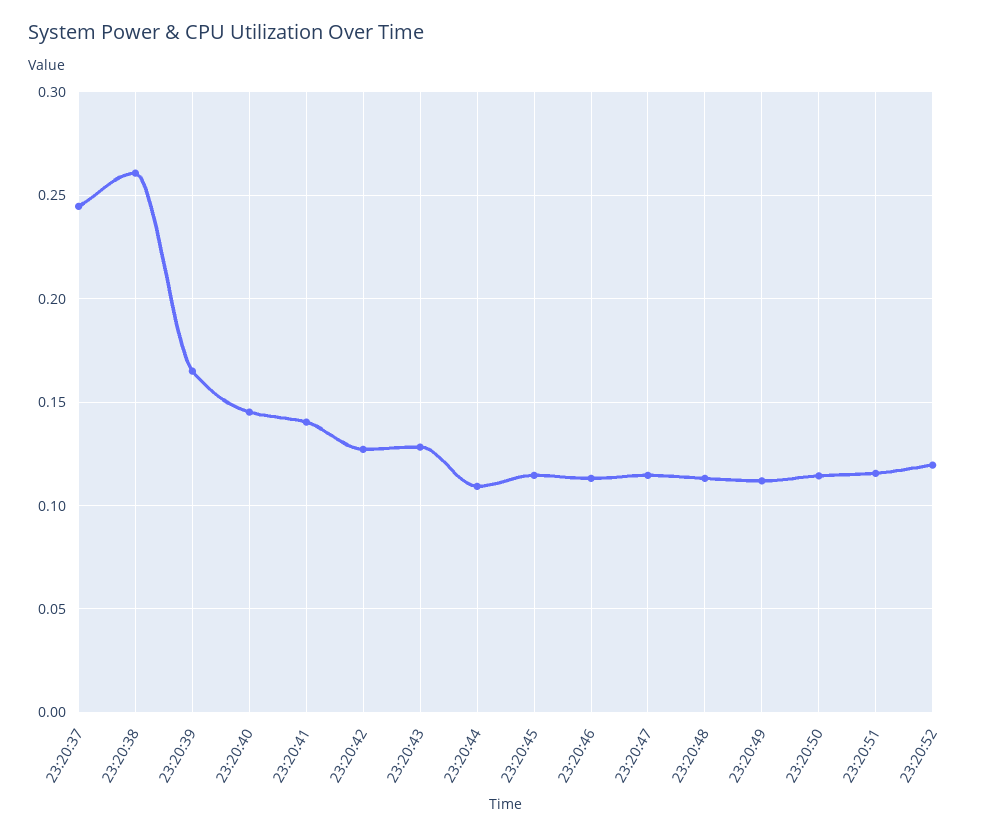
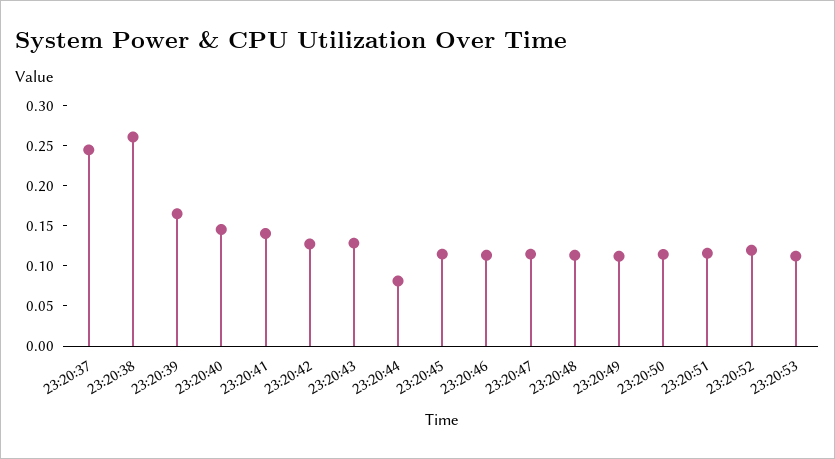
23:20:44: 0.11 -> 0.08
23:20:53: none -> 0.11

